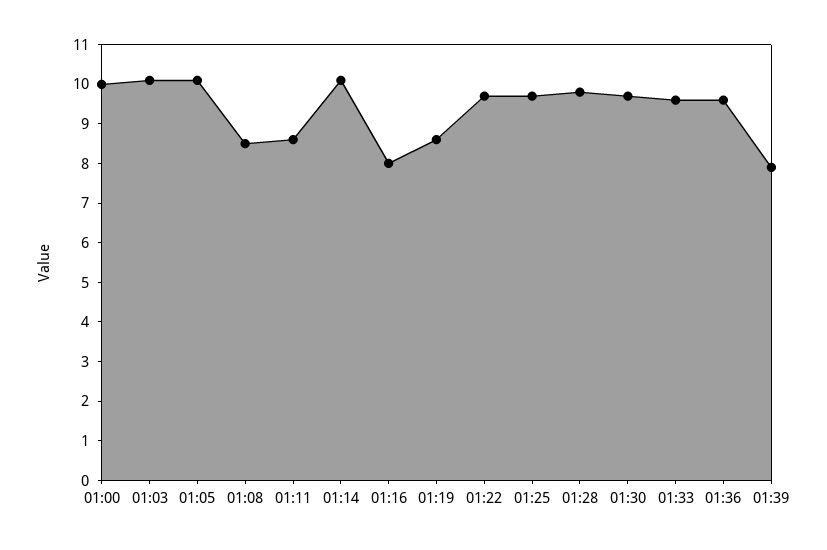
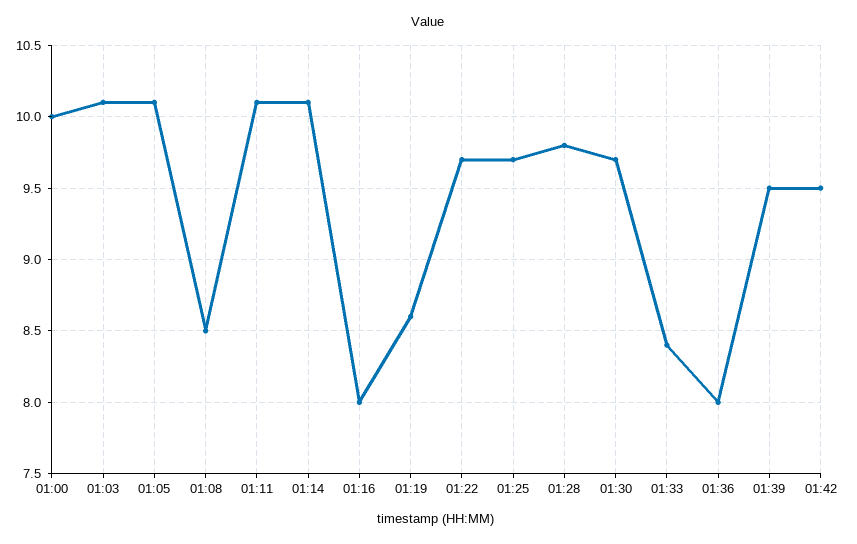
01:11: 8.5 -> 10.1
01:33: 9.5 -> 8.4
01:36: 9.5 -> 8
01:39: 8 -> 9.5
01:42: none -> 9.5

